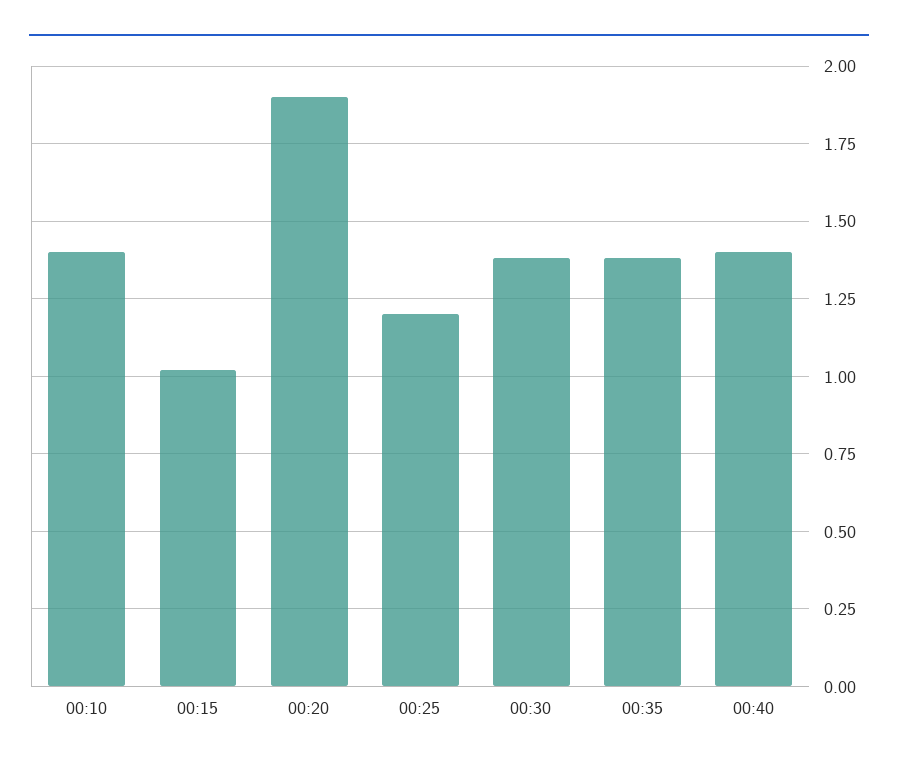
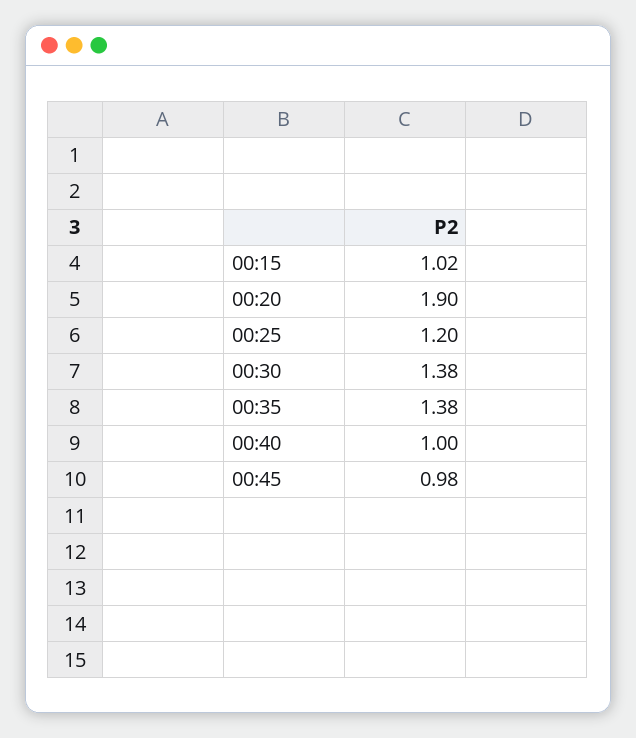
00:10: 1.4 -> none
00:40: 1.4 -> 1
00:45: none -> 0.98

